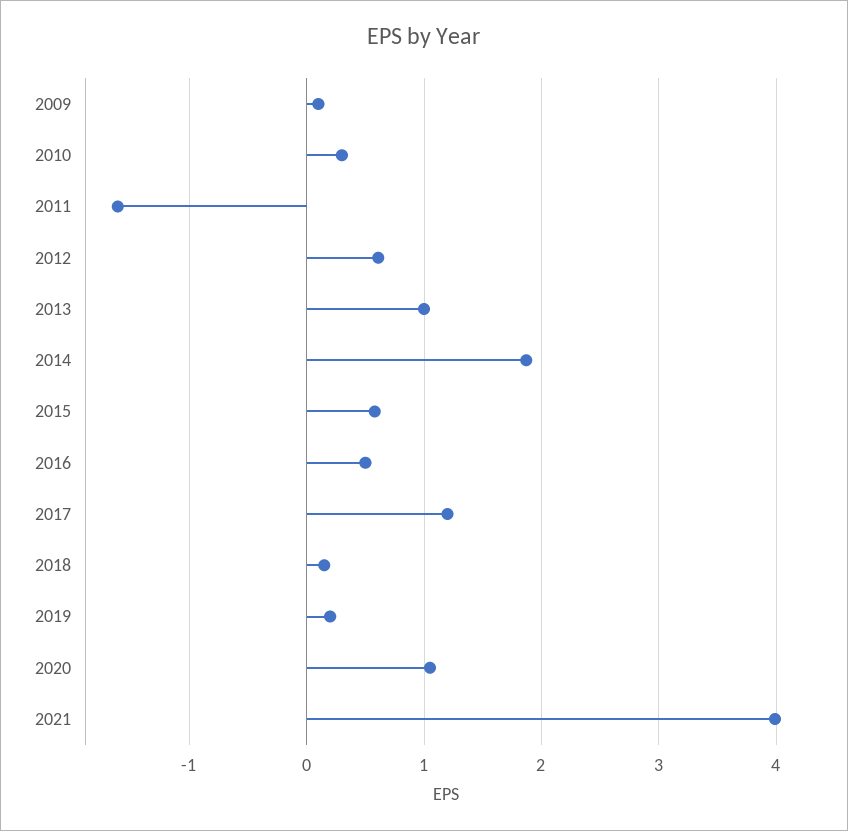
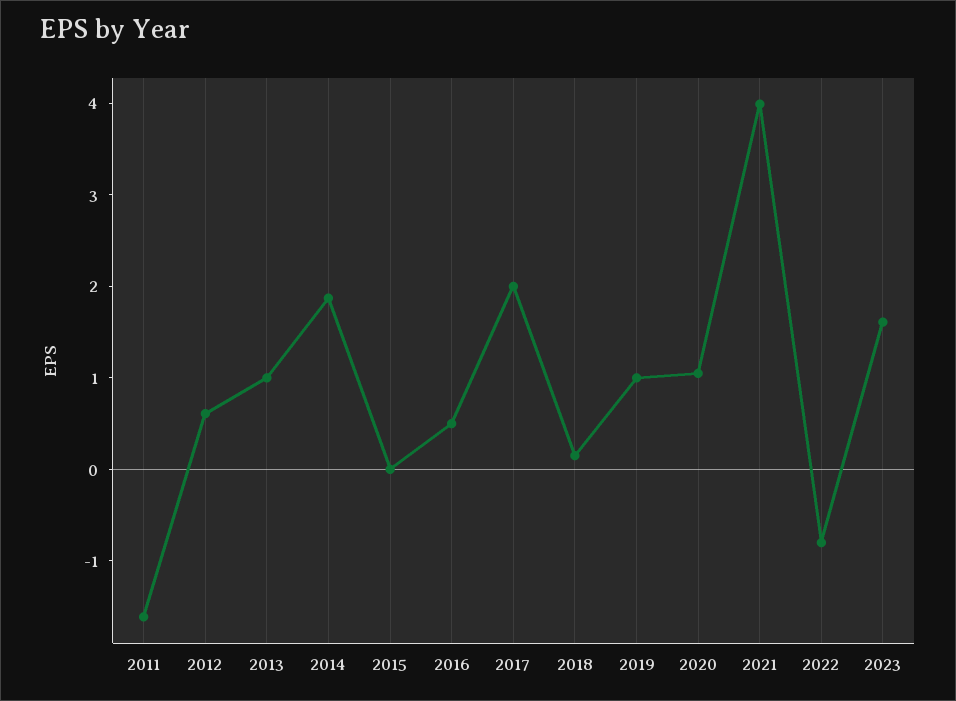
2009: 0.1 -> none
2010: 0.3 -> none
2015: 0.6 -> 0
2017: 1.2 -> 2
2019: 0.2 -> 1
2022: none -> -0.8
2023: none -> 1.6

